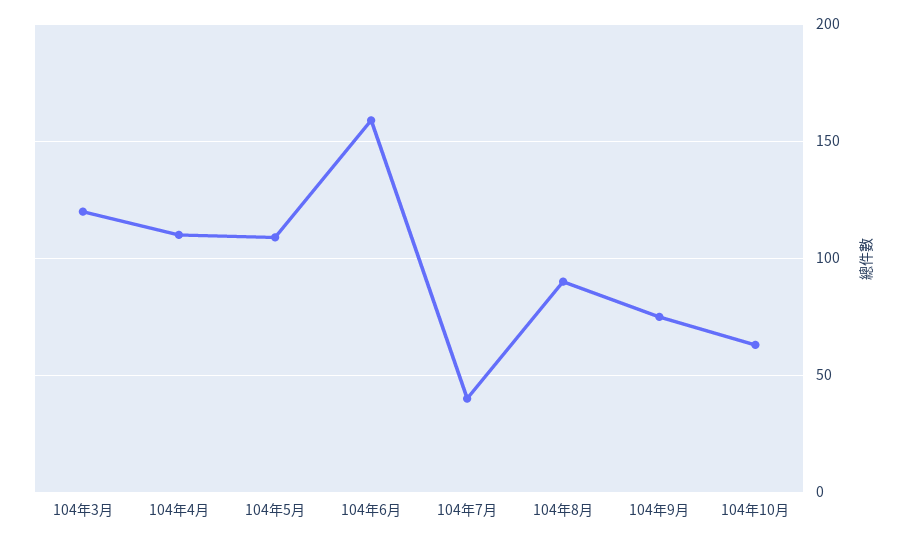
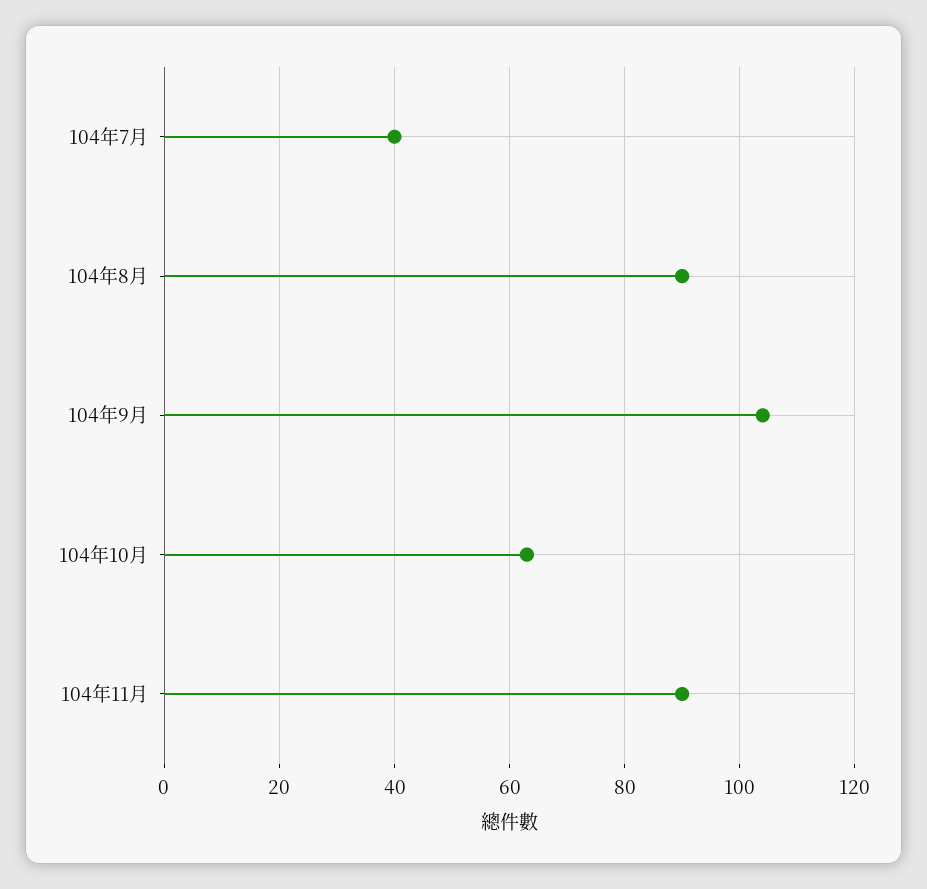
104年3月: 120 -> none
104年4月: 110 -> none
104年5月: 110 -> none
104年6月: 160 -> none
104年9月: 75 -> 105
104年11月: none -> 90

